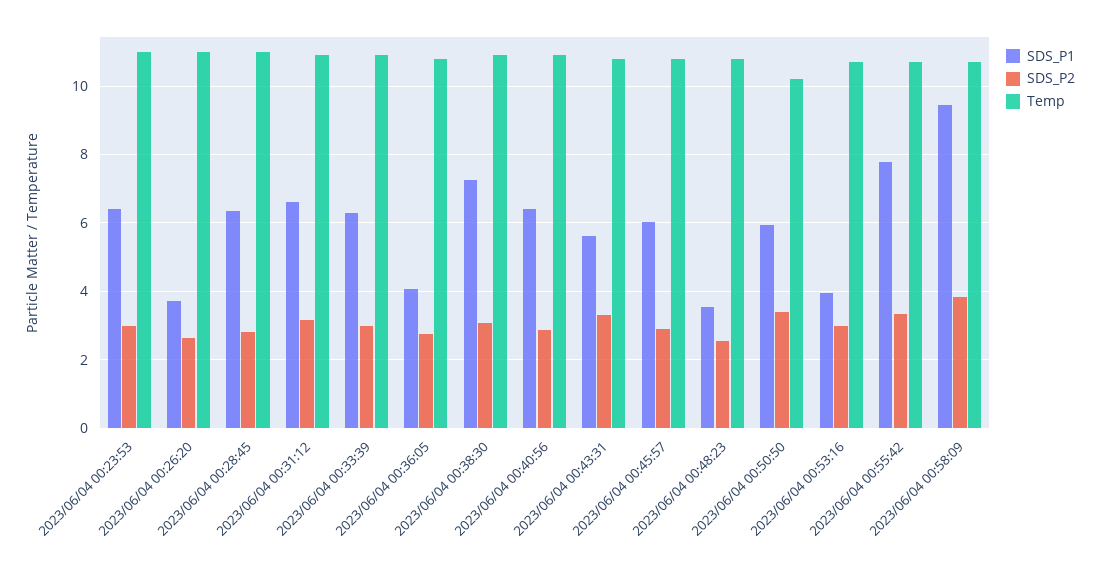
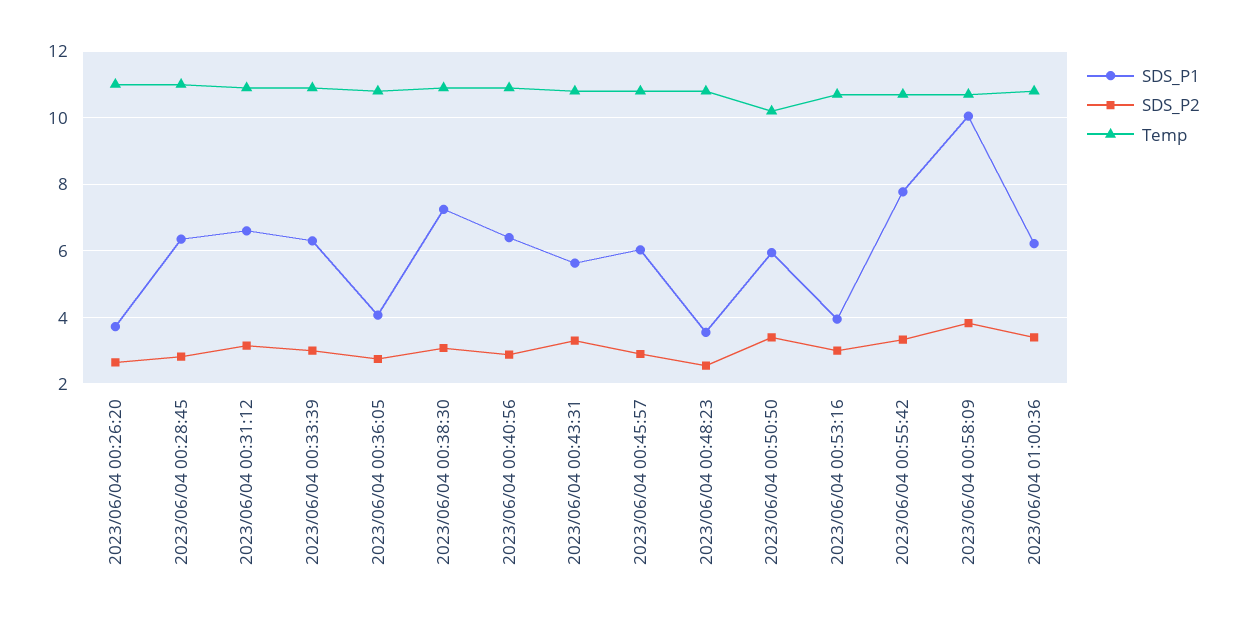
SDS_P1, 2023/06/04 00:23:53: 6.4 -> none
SDS_P2, 2023/06/04 00:23:53: 3 -> none
Temp, 2023/06/04 00:23:53: 11 -> none
SDS_P1, 2023/06/04 00:58:09: 9.4 -> 10
SDS_P1, 2023/06/04 01:00:36: none -> 6.2
SDS_P2, 2023/06/04 01:00:36: none -> 3.4
Temp, 2023/06/04 01:00:36: none -> 10.8

